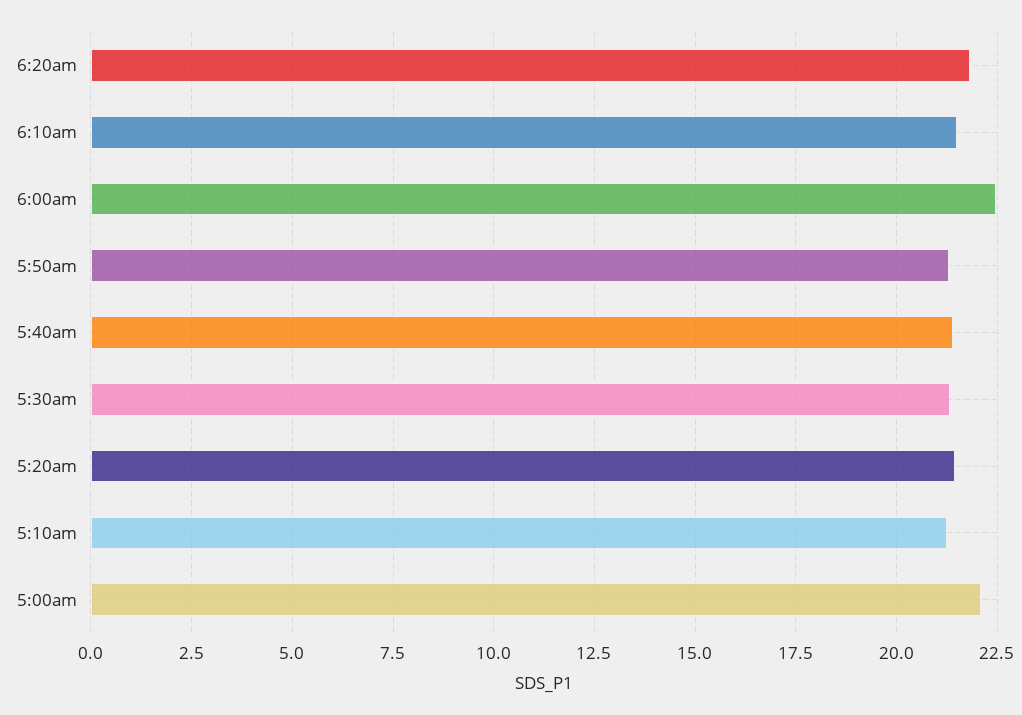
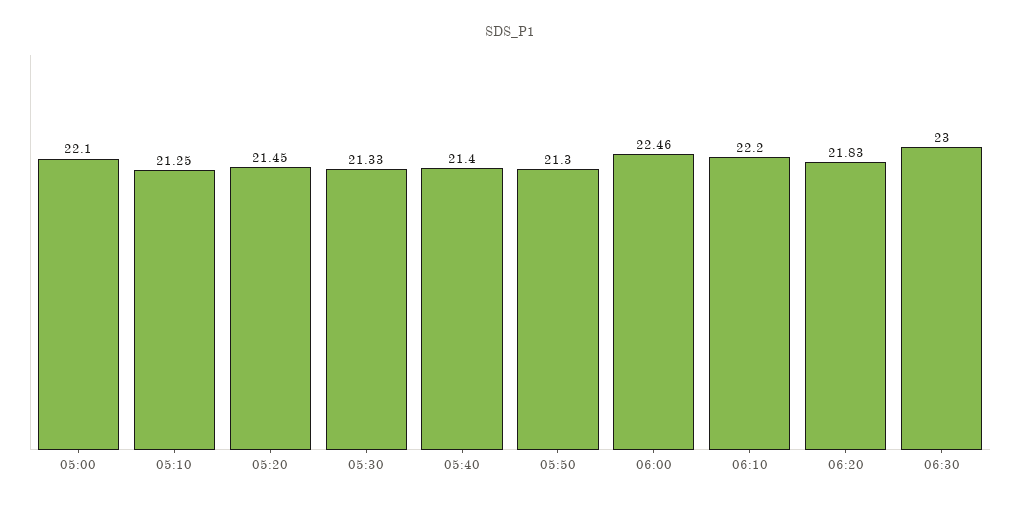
6:10am: 21.5 -> 22.2
06:30: none -> 23

